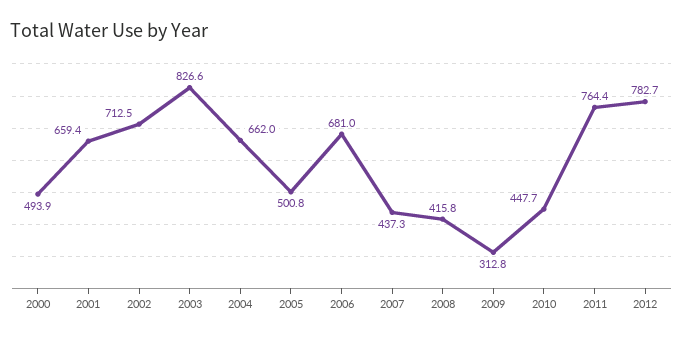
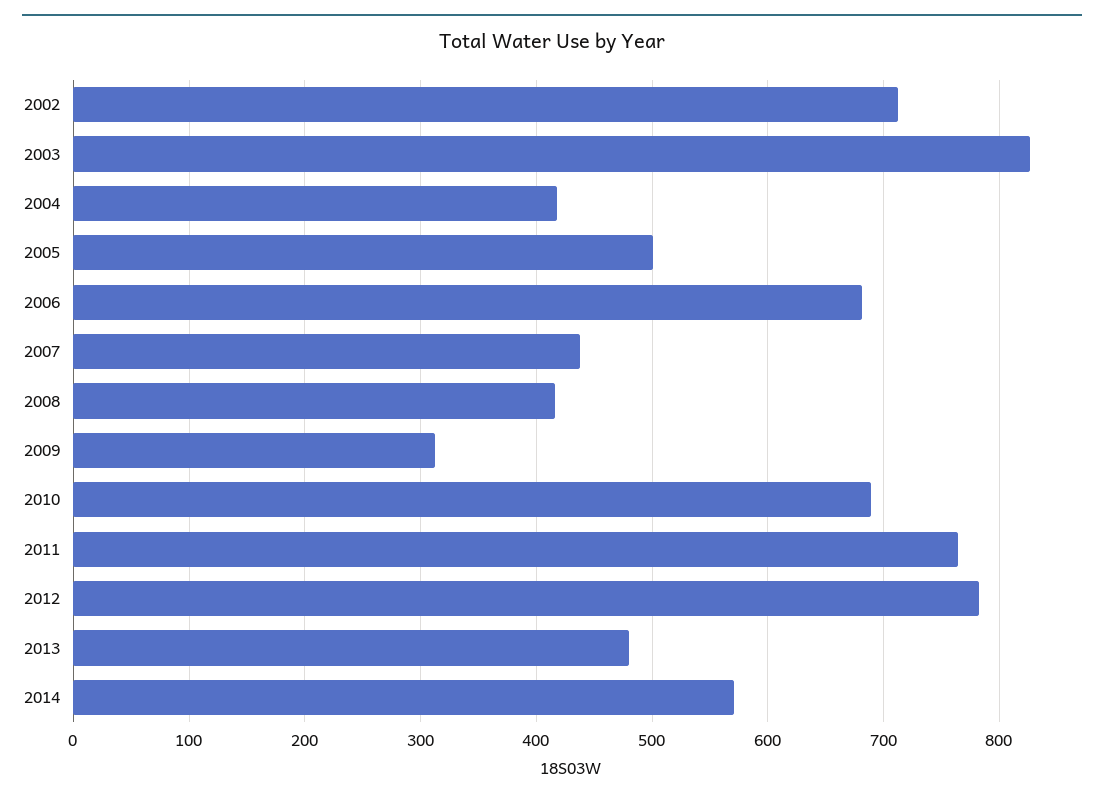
2000: 493.9 -> none
2001: 659.4 -> none
2004: 662 -> 420
2010: 447.7 -> 690
2013: none -> 480
2014: none -> 570

